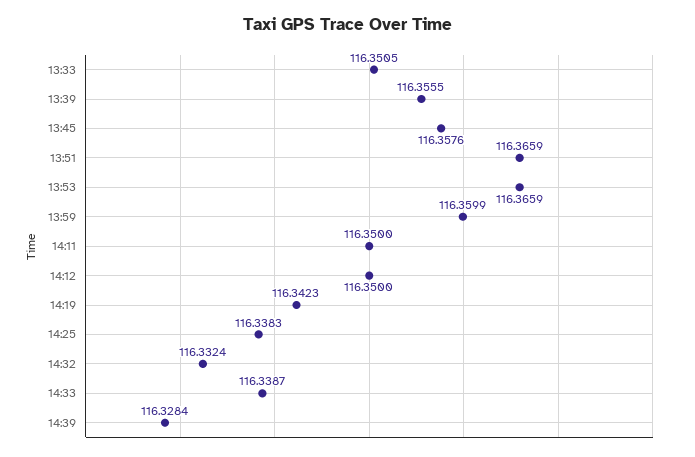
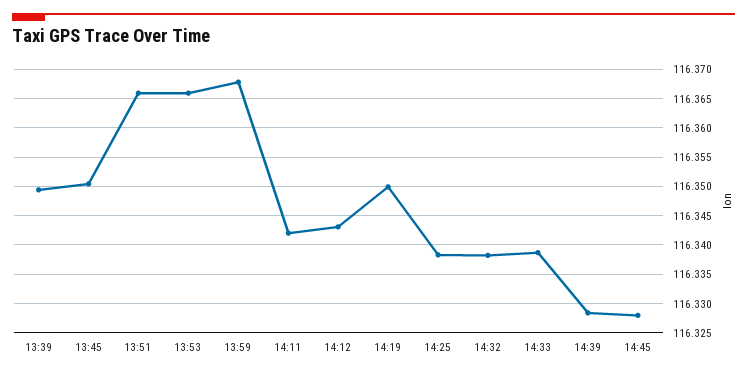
13:33: 116.3505 -> none
13:39: 116.3555 -> 116.35
13:45: 116.3576 -> 116.35
13:59: 116.3599 -> 116.3675
14:11: 116.35 -> 116.3425
14:12: 116.35 -> 116.3425
14:19: 116.3423 -> 116.35
14:32: 116.3324 -> 116.3375
14:45: none -> 116.3275

